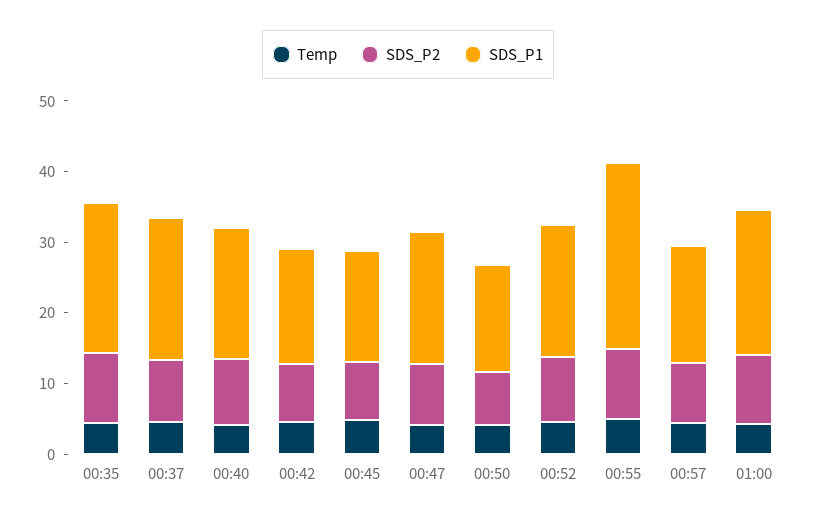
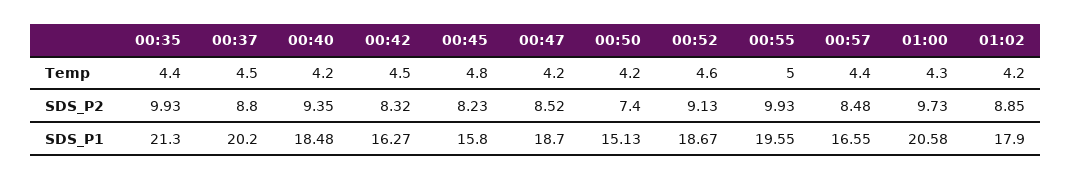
SDS_P1, 00:55: 26 -> 19.55
Temp, 01:02: none -> 4.2
SDS_P2, 01:02: none -> 8.85
SDS_P1, 01:02: none -> 17.9

